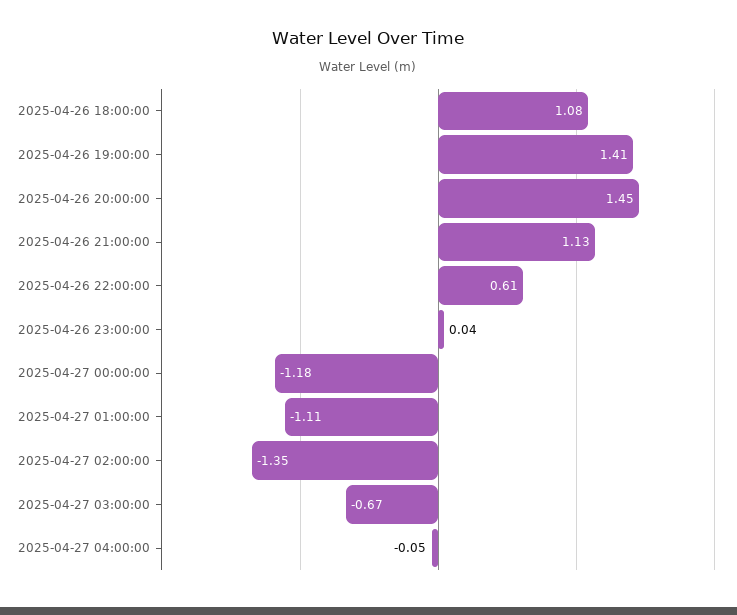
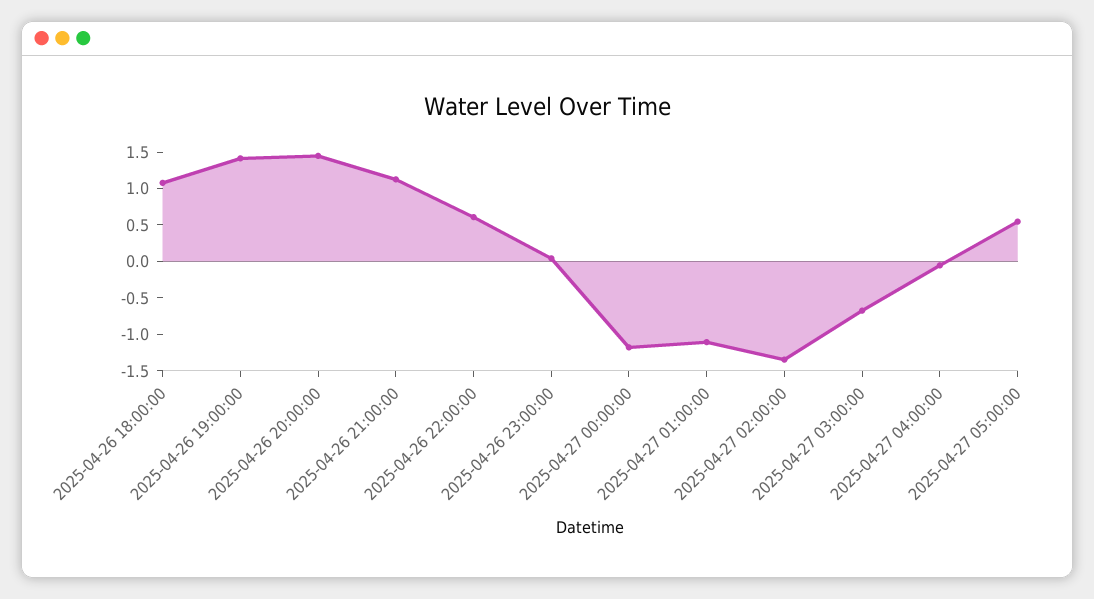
2025-04-27 05:00:00: none -> 0.5

